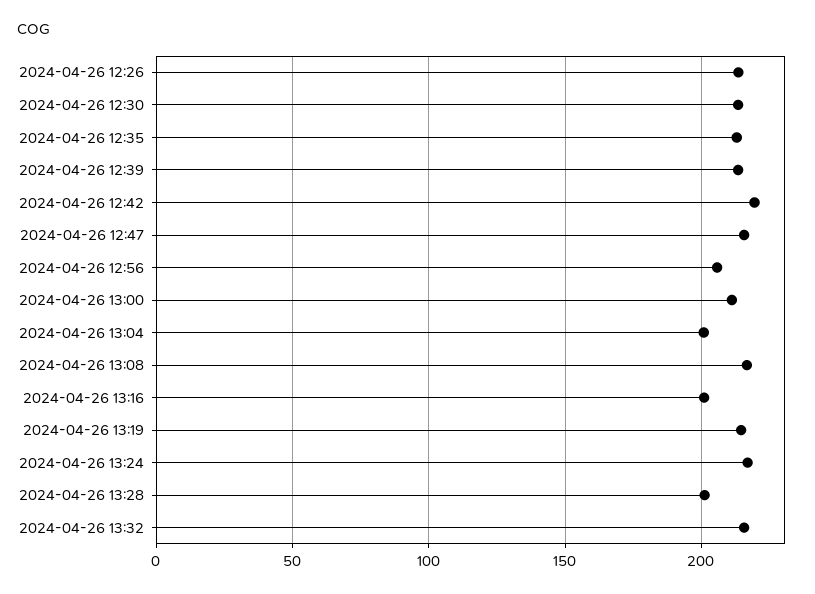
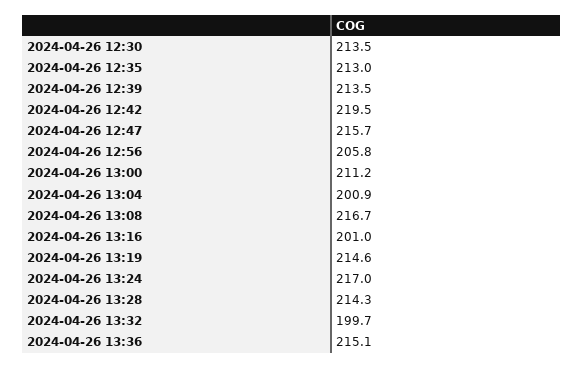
2024-04-26 12:26: 215 -> none
2024-04-26 13:28: 200 -> 214.3
2024-04-26 13:32: 215 -> 199.7
2024-04-26 13:36: none -> 215.1

